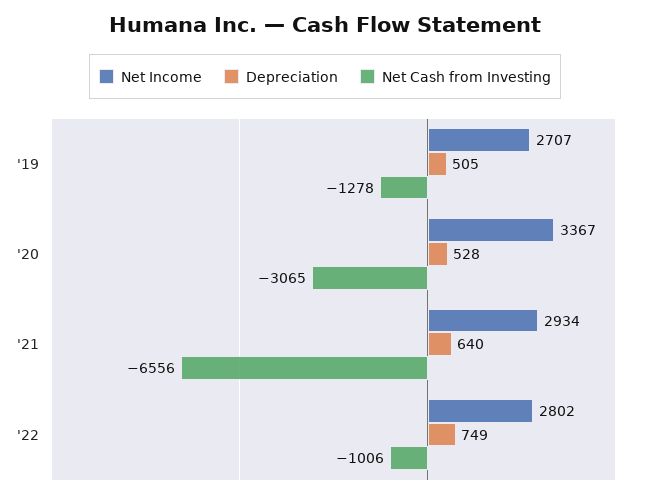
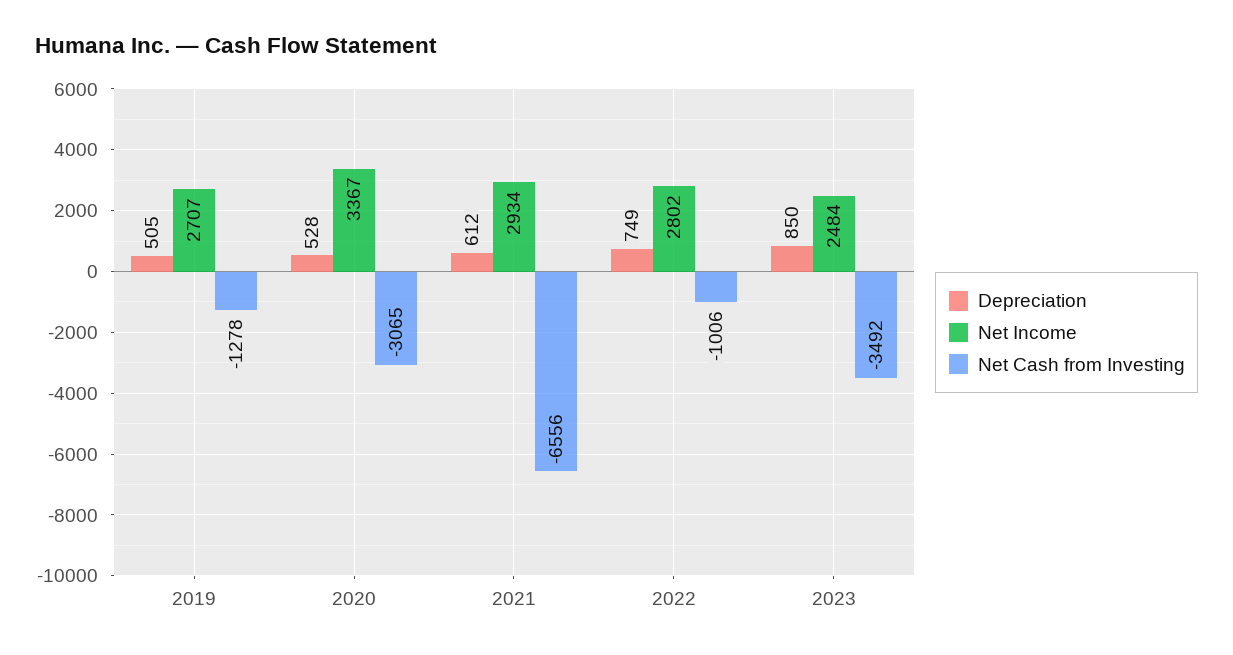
Depreciation, '21: 640 -> 612
Depreciation, 2023: none -> 850
Net Income, 2023: none -> 2484
Net Cash from Investing, 2023: none -> -3492

